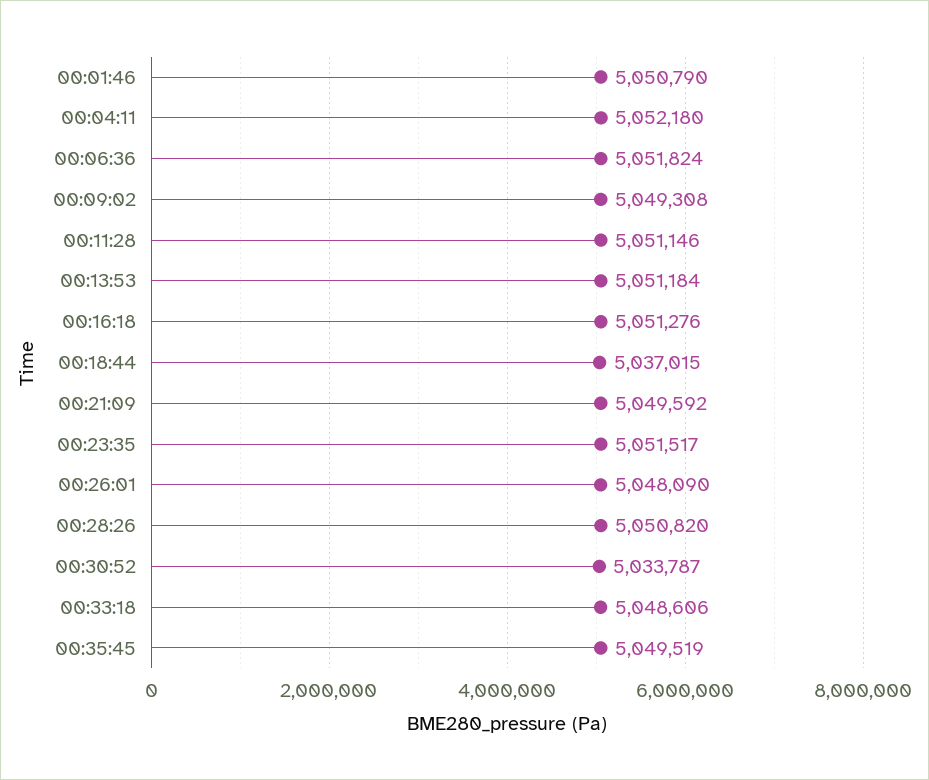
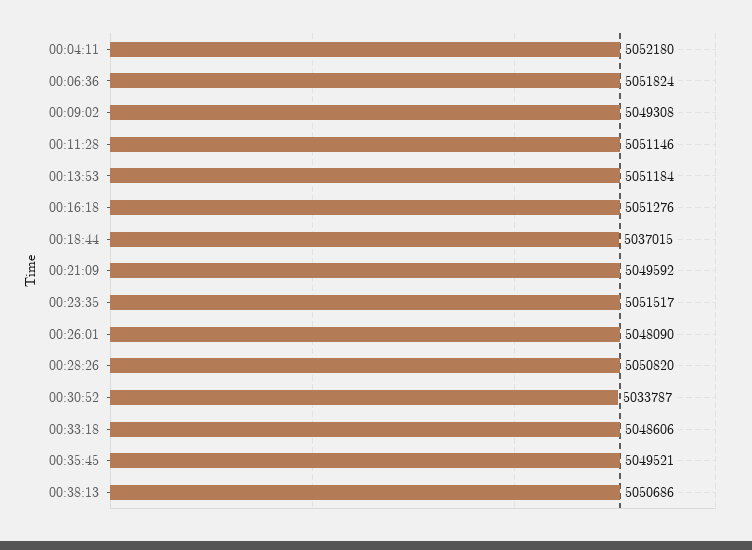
00:01:46: 5050790 -> none
00:35:45: 5049519 -> 5049521
00:38:13: none -> 5050686

